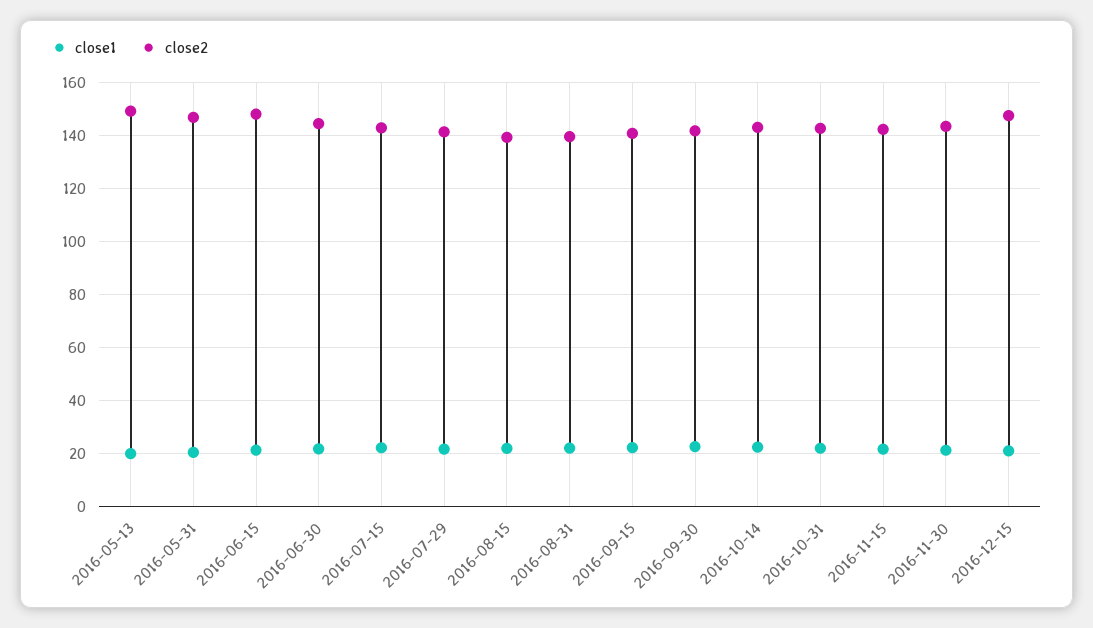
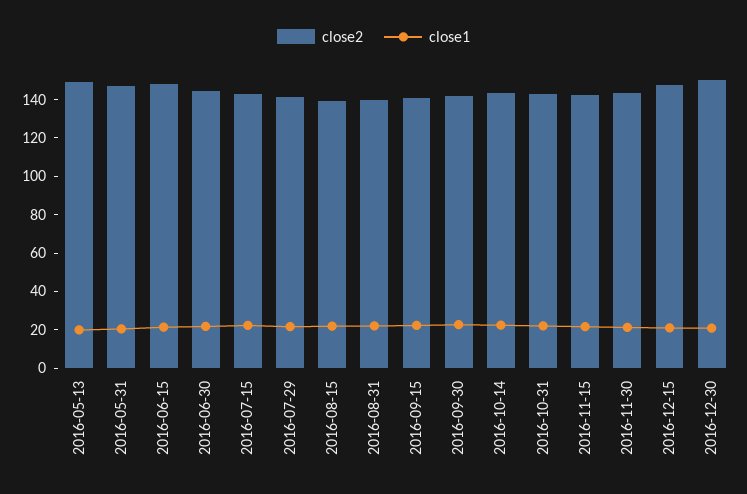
close2, 2016-12-30: none -> 150
close1, 2016-12-30: none -> 20

